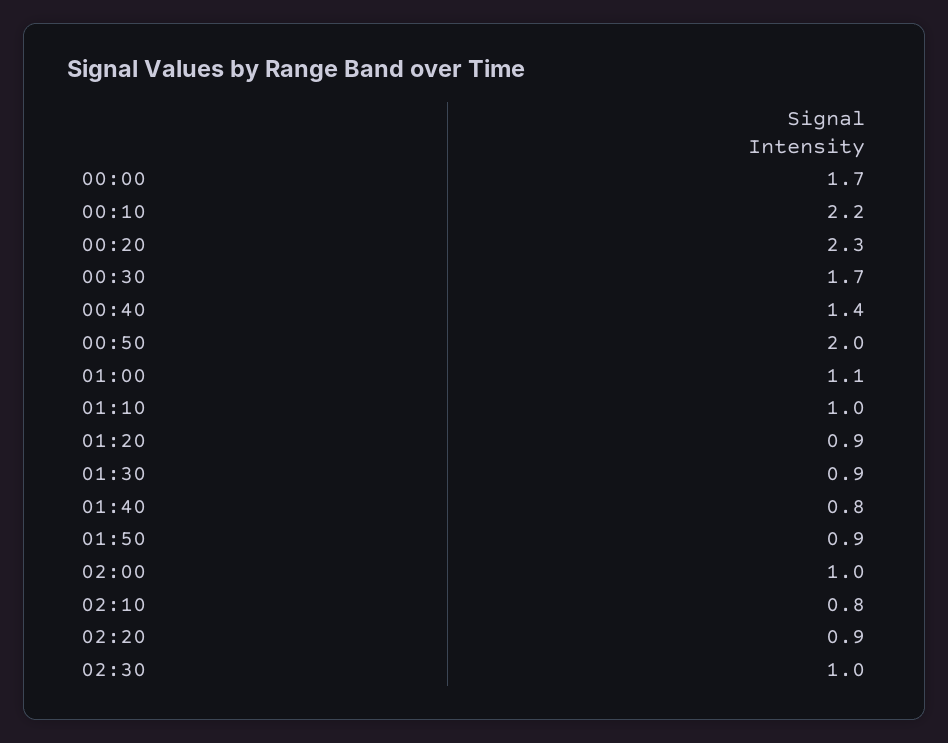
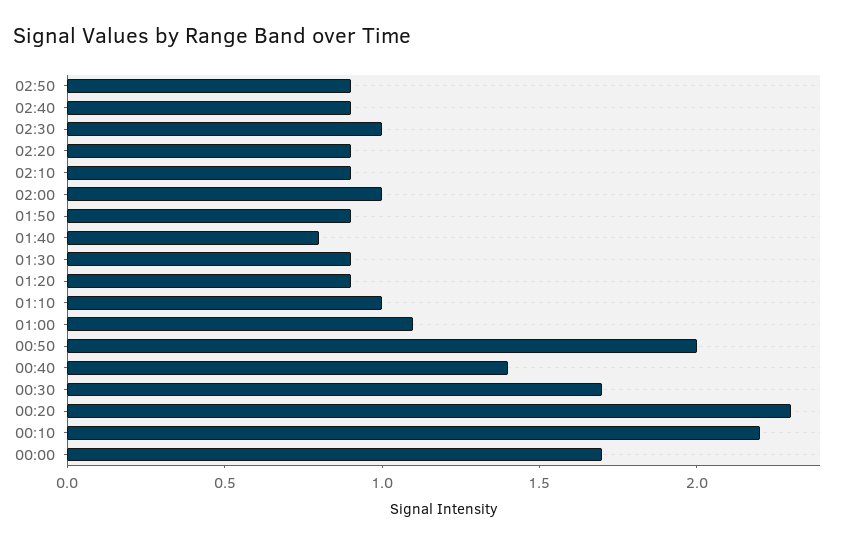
02:10: 0.8 -> 0.9
02:50: none -> 0.9
02:40: none -> 0.9

